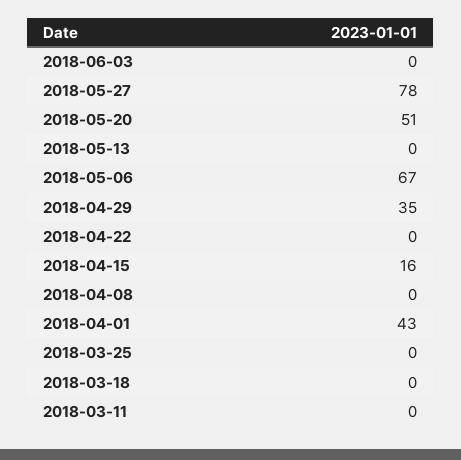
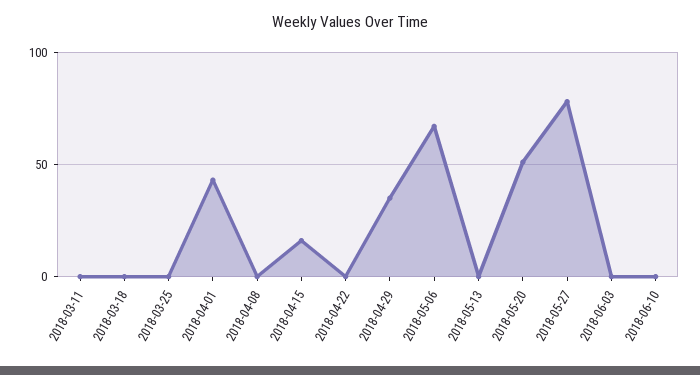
2018-06-10: none -> 0

